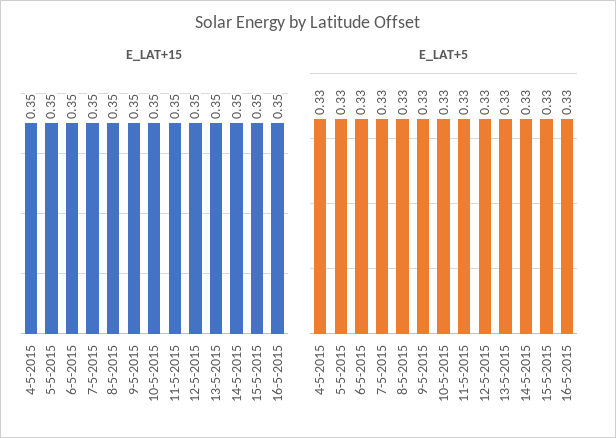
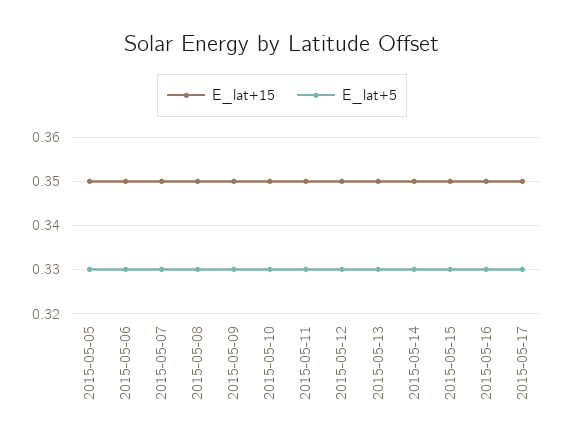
E_LAT+15, 4-5-2015: 0.35 -> none
E_LAT+5, 4-5-2015: 0.33 -> none
E_LAT+15, 2015-05-17: none -> 0.35
E_LAT+5, 2015-05-17: none -> 0.33

